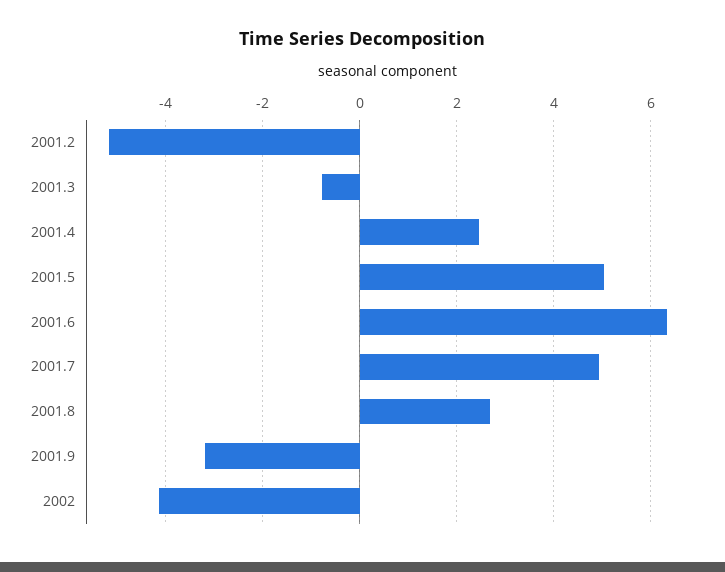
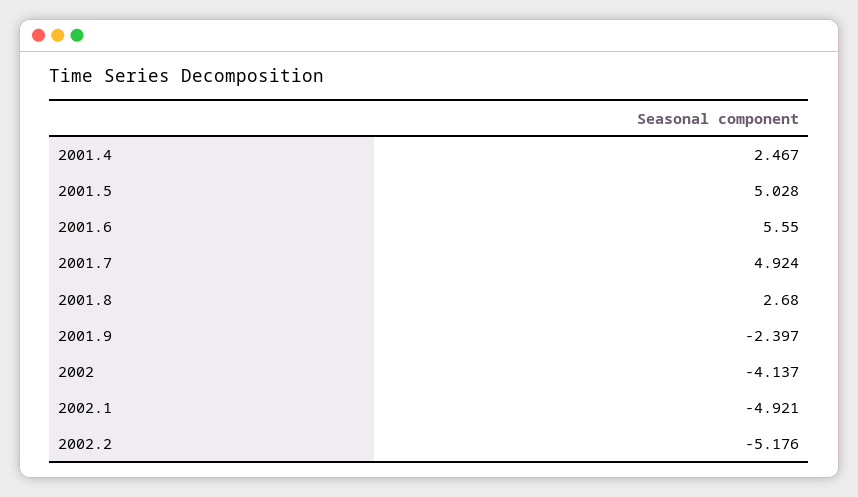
2001.2: -5.2 -> none
2001.3: -0.8 -> none
2001.6: 6.4 -> 5.55
2001.9: -3.2 -> -2.397
2002.1: none -> -4.921
2002.2: none -> -5.176

